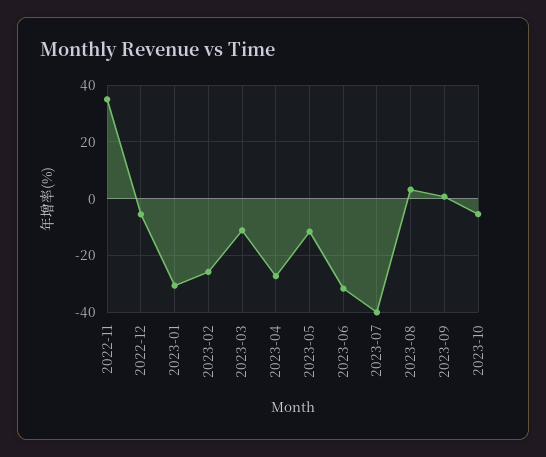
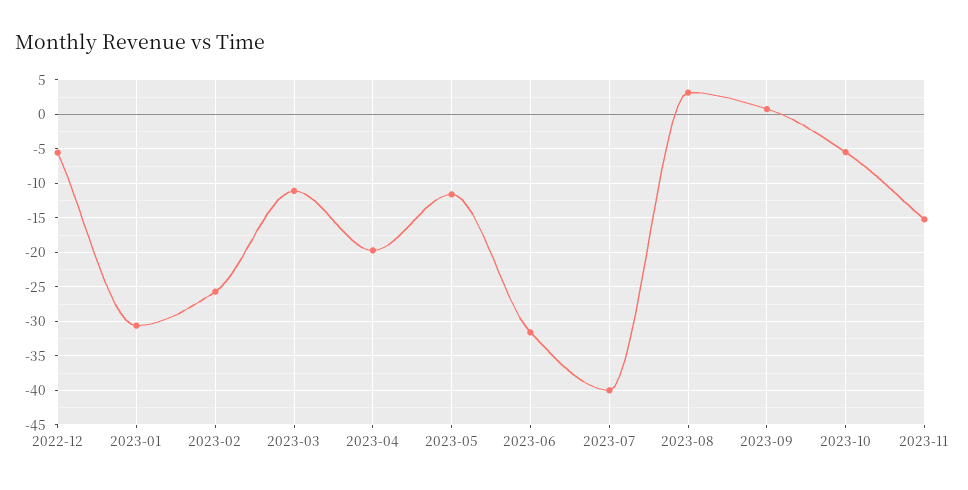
2022-11: 35 -> none
2023-04: -27.5 -> -20
2023-11: none -> -15

